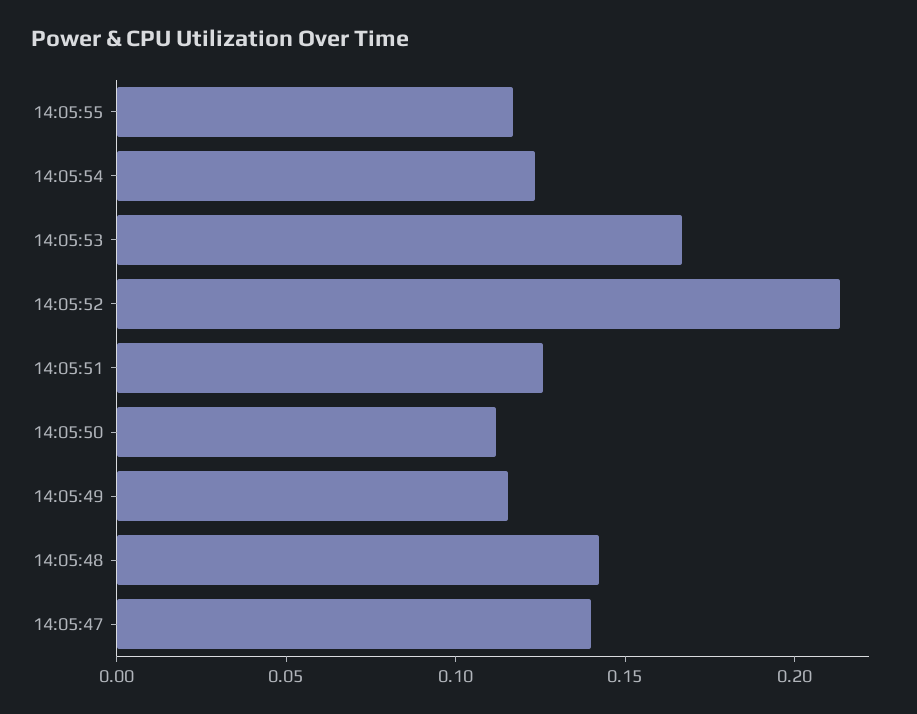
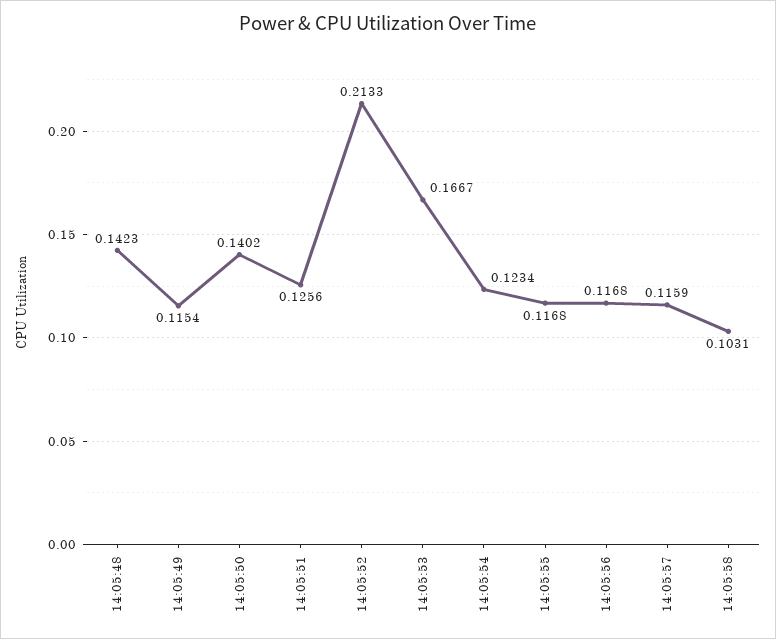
14:05:50: 0.11 -> 0.1402
14:05:47: 0.14 -> none
14:05:56: none -> 0.1168
14:05:57: none -> 0.1159
14:05:58: none -> 0.1031

